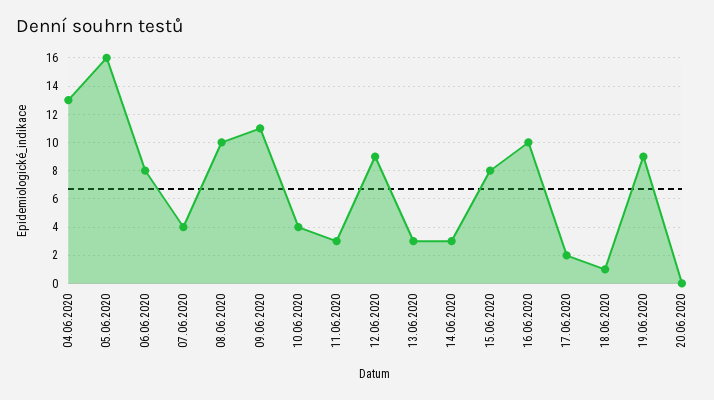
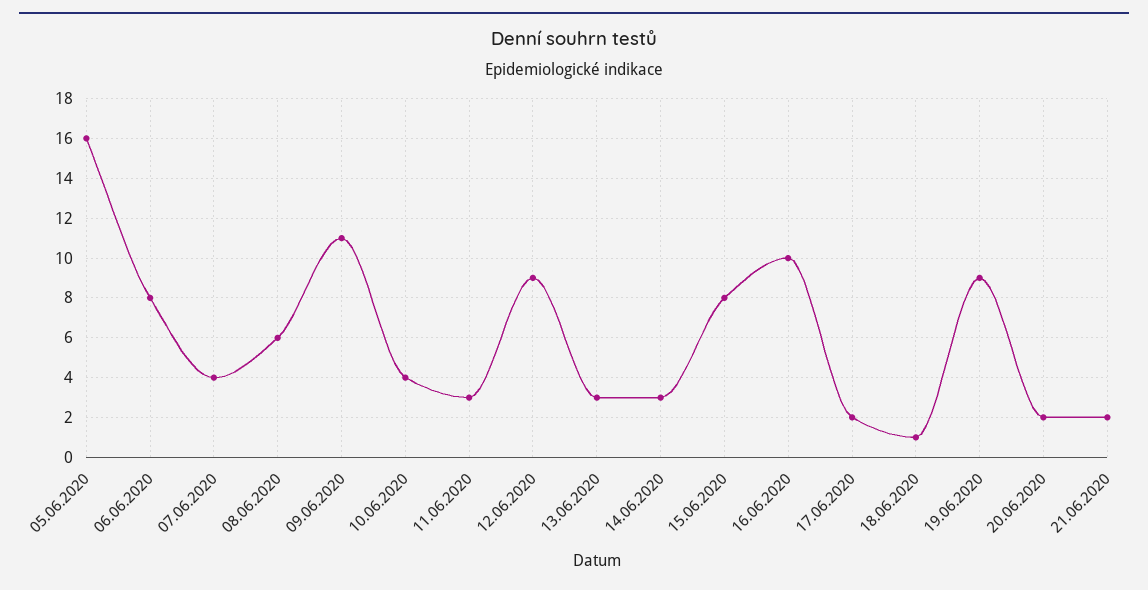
04.06.2020: 13 -> none
08.06.2020: 10 -> 6
20.06.2020: 0 -> 2
21.06.2020: none -> 2

